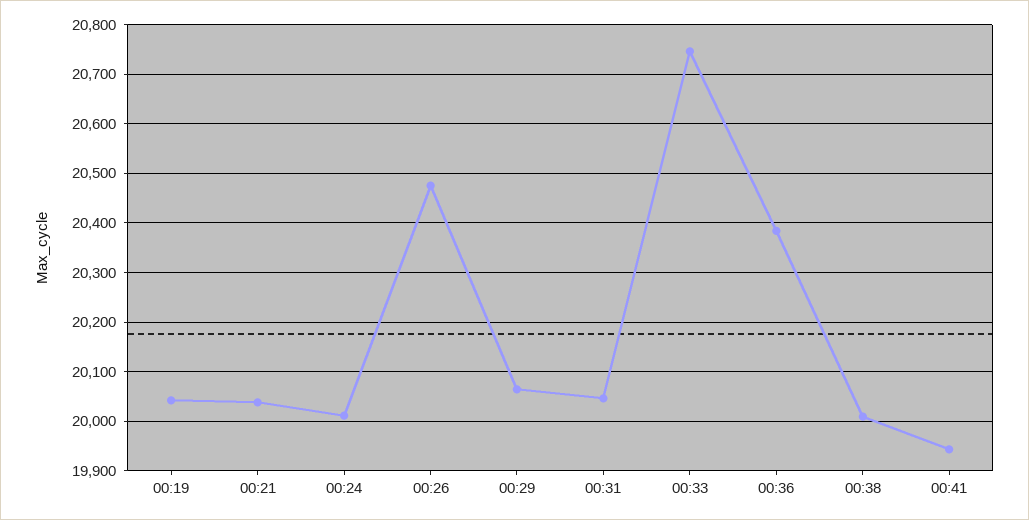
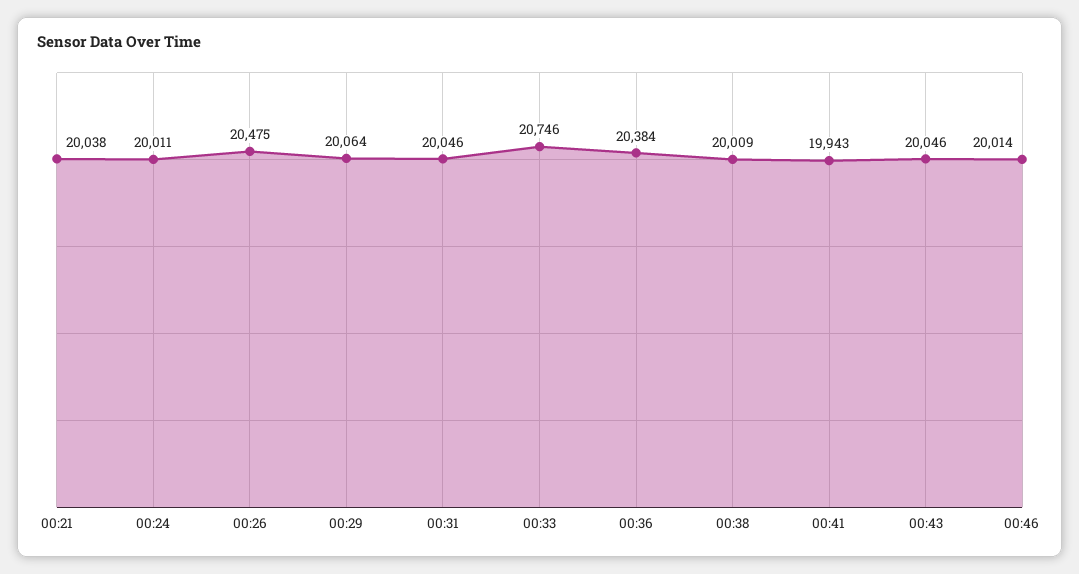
00:19: 20040 -> none
00:43: none -> 20046
00:46: none -> 20014

